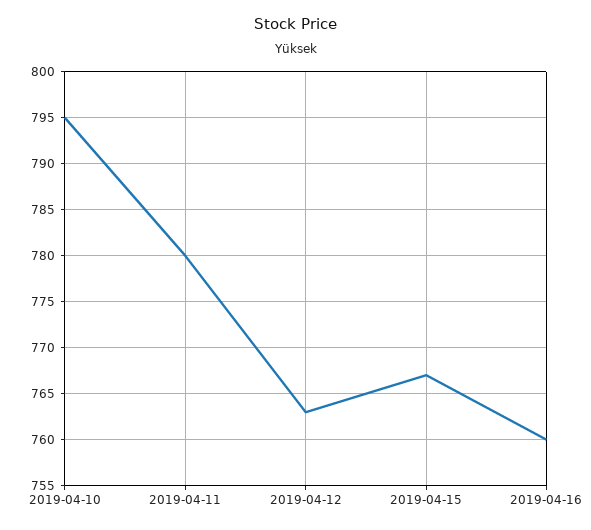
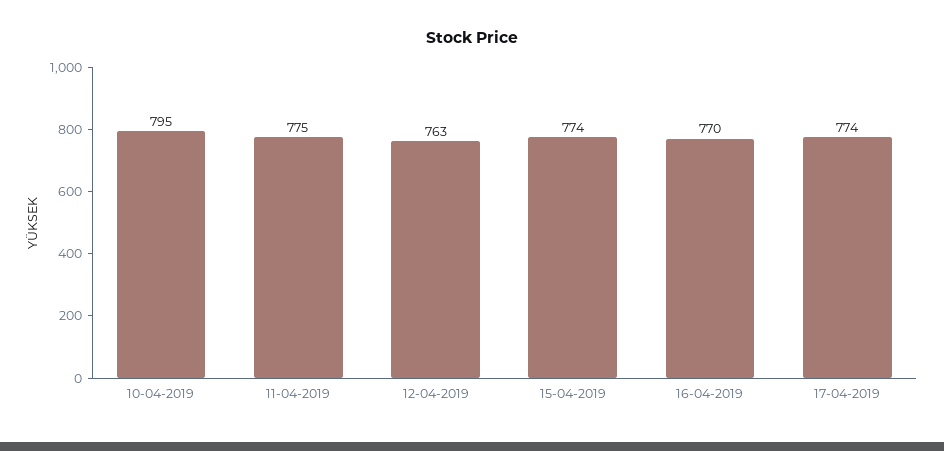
2019-04-11: 780 -> 775
2019-04-15: 767 -> 774
2019-04-16: 760 -> 770
17-04-2019: none -> 774

